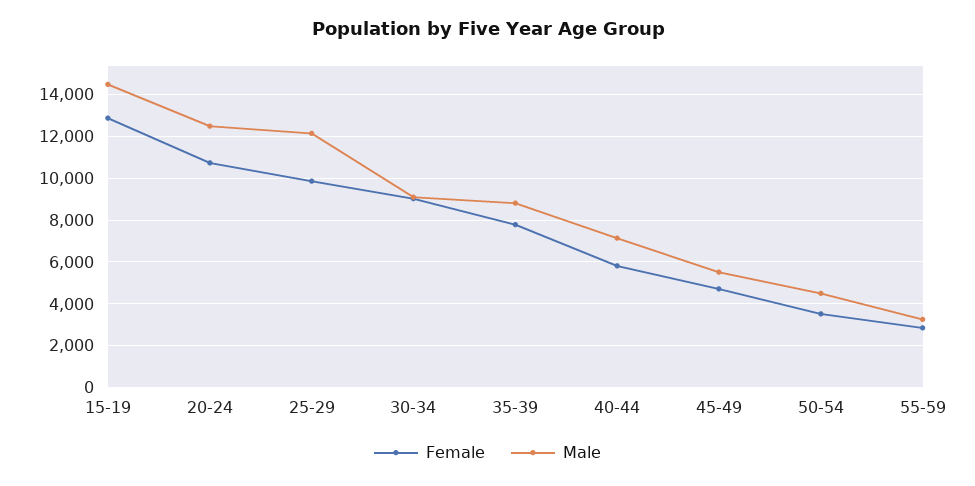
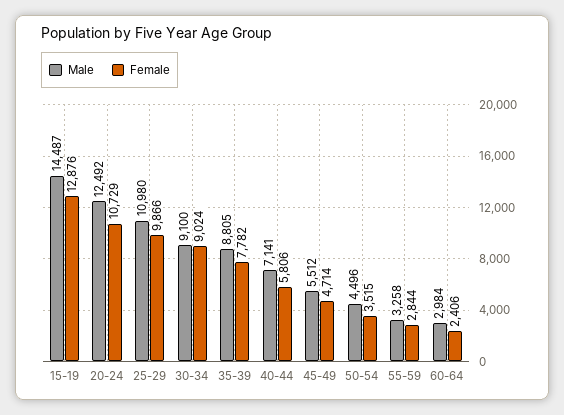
Male, 25-29: 12000 -> 10980
Male, 60-64: none -> 2984
Female, 60-64: none -> 2406

